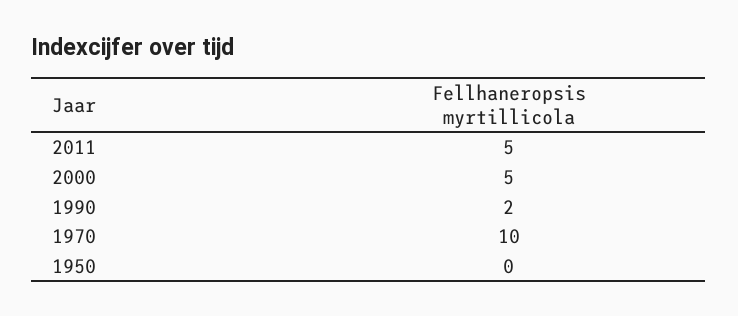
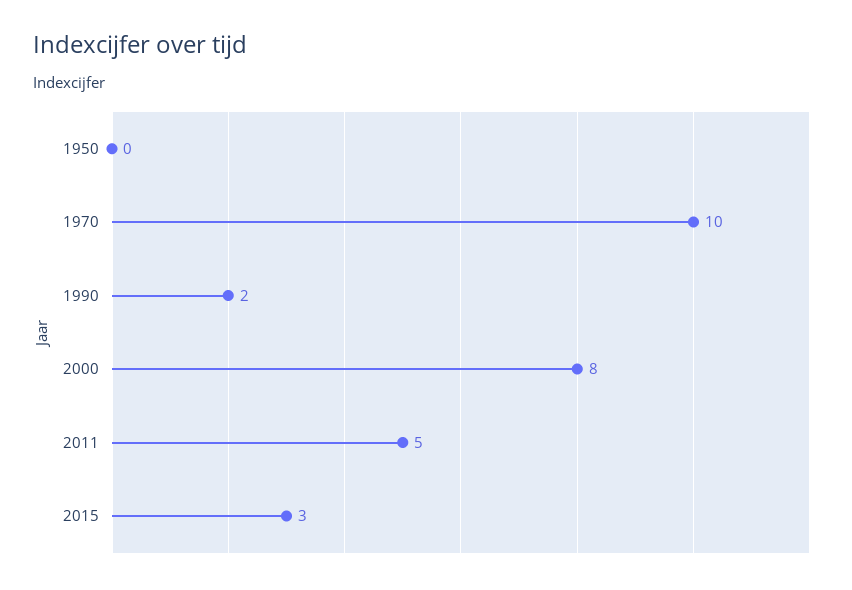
2000: 5 -> 8
2015: none -> 3

